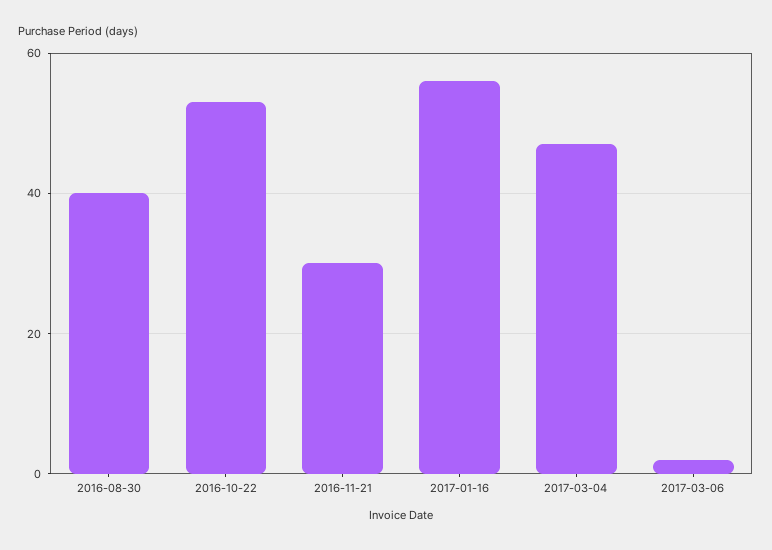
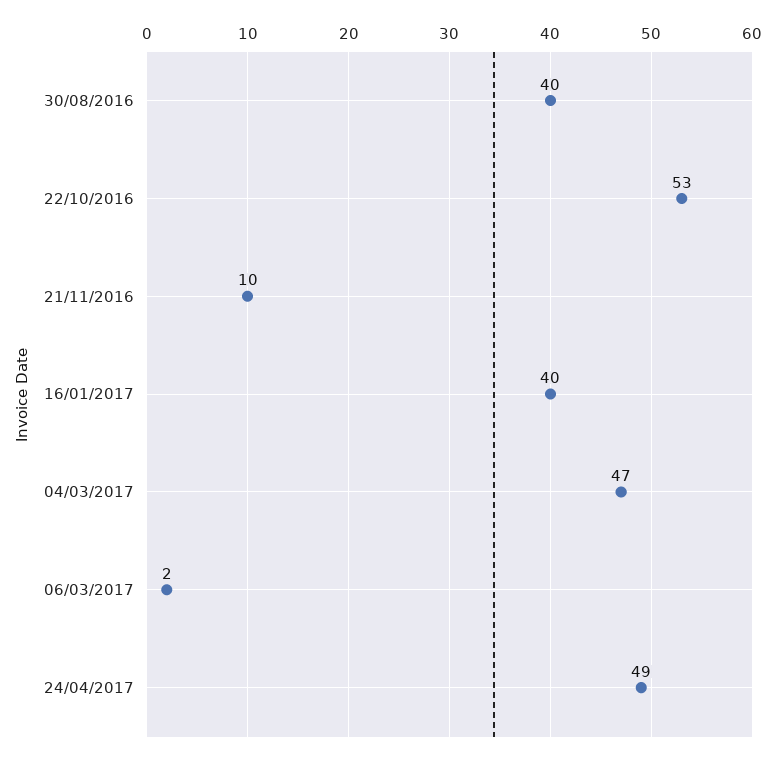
2016-11-21: 30 -> 10
2017-01-16: 55 -> 40
24/04/2017: none -> 49

